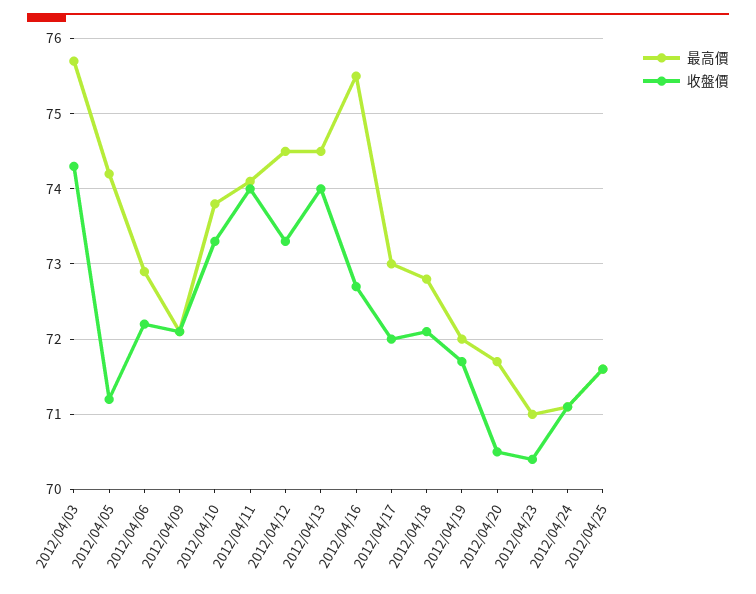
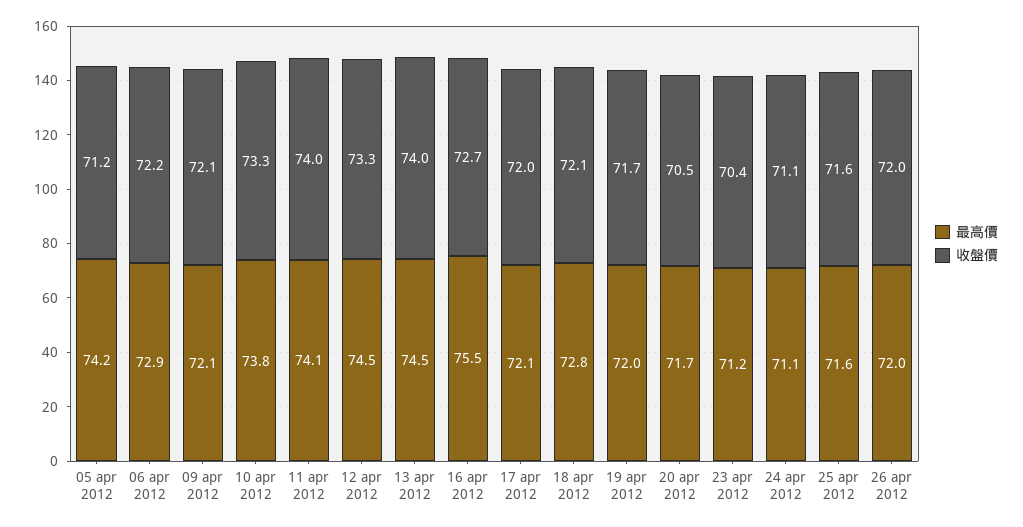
最高價, 2012/04/03: 75.7 -> none
收盤價, 2012/04/03: 74.3 -> none
最高價, 2012/04/17: 73 -> 72.1
最高價, 2012/04/23: 71 -> 71.2
最高價, 26 apr 2012: none -> 72
收盤價, 26 apr 2012: none -> 72

